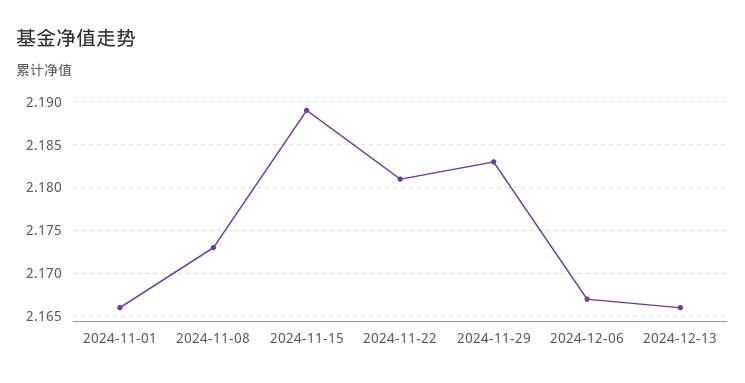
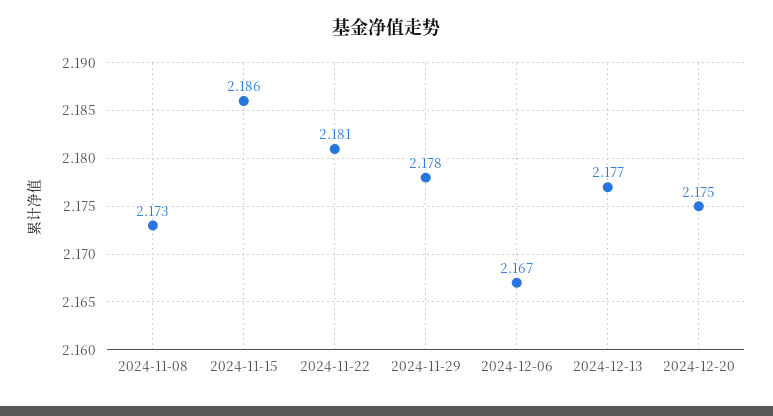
2024-11-01: 2.166 -> none
2024-11-15: 2.189 -> 2.186
2024-11-29: 2.183 -> 2.178
2024-12-13: 2.166 -> 2.177
2024-12-20: none -> 2.175

